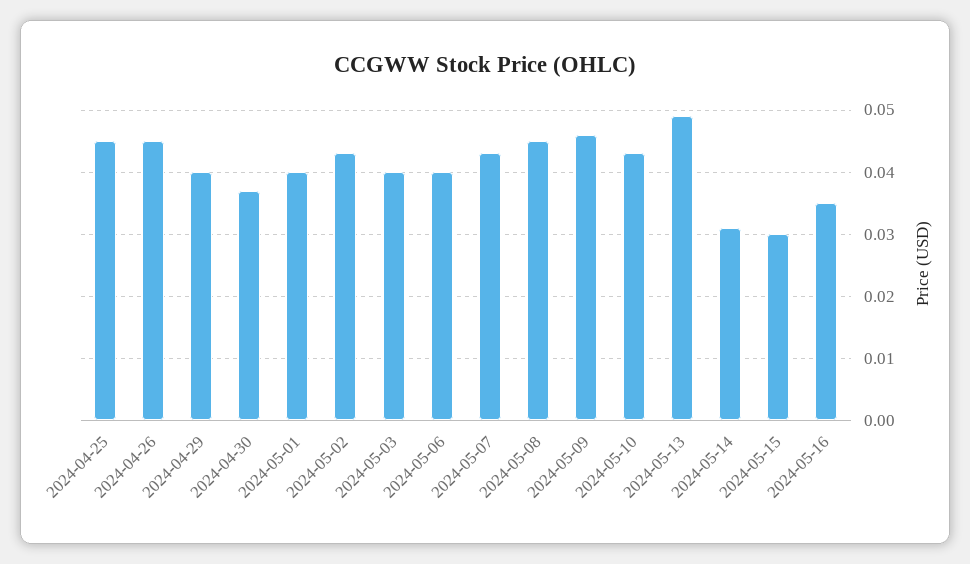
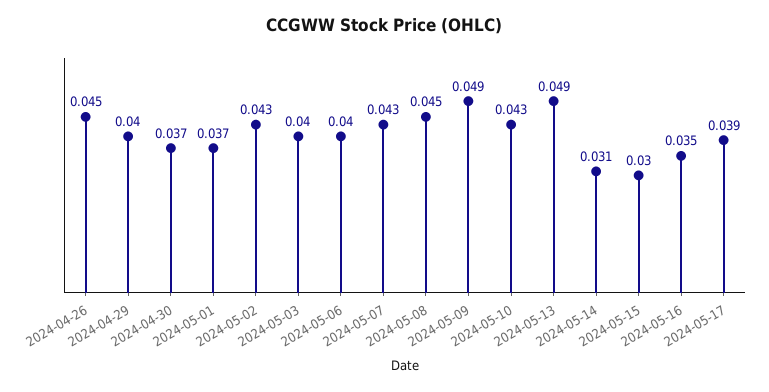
2024-04-25: 0.045 -> none
2024-05-01: 0.04 -> 0.037
2024-05-09: 0.046 -> 0.049
2024-05-17: none -> 0.039

